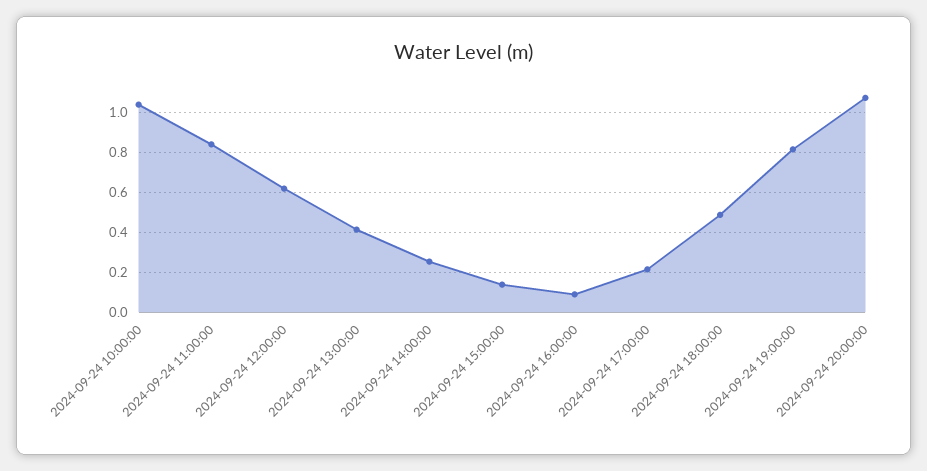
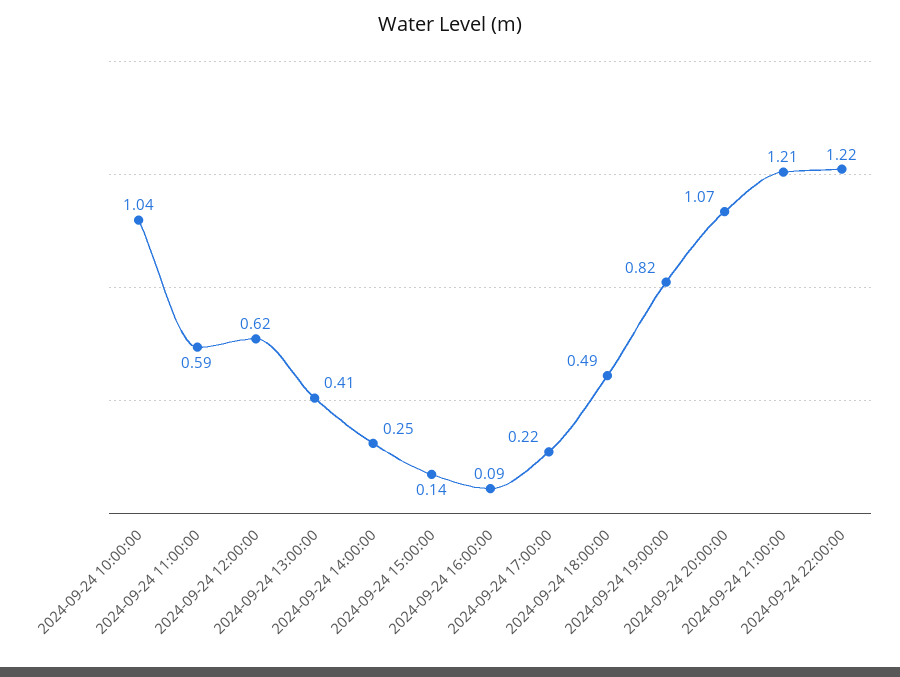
2024-09-24 11:00:00: 0.85 -> 0.59
2024-09-24 21:00:00: none -> 1.21
2024-09-24 22:00:00: none -> 1.22

